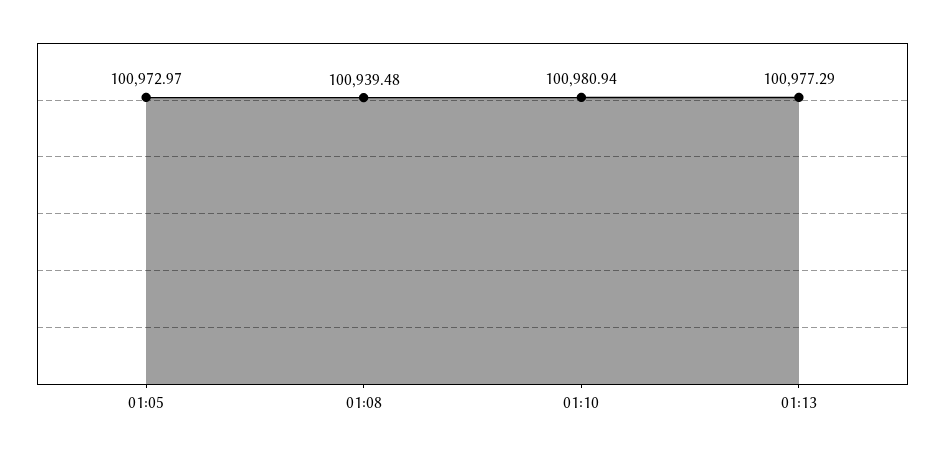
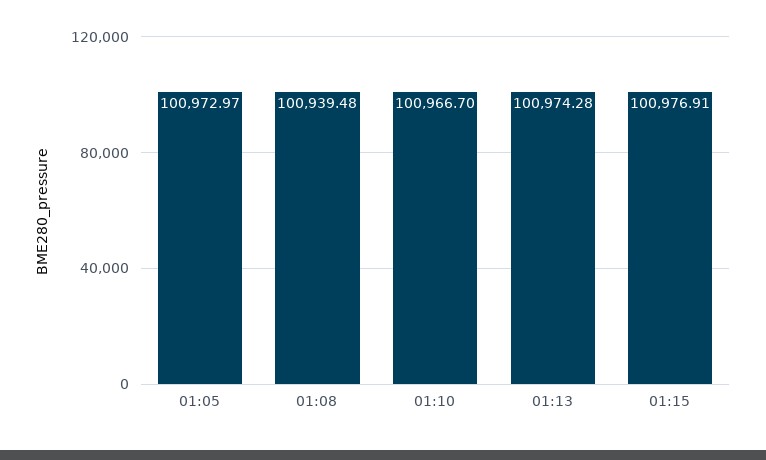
01:10: 100980.94 -> 100966.7
01:13: 100977.29 -> 100974.28
01:15: none -> 100976.91

